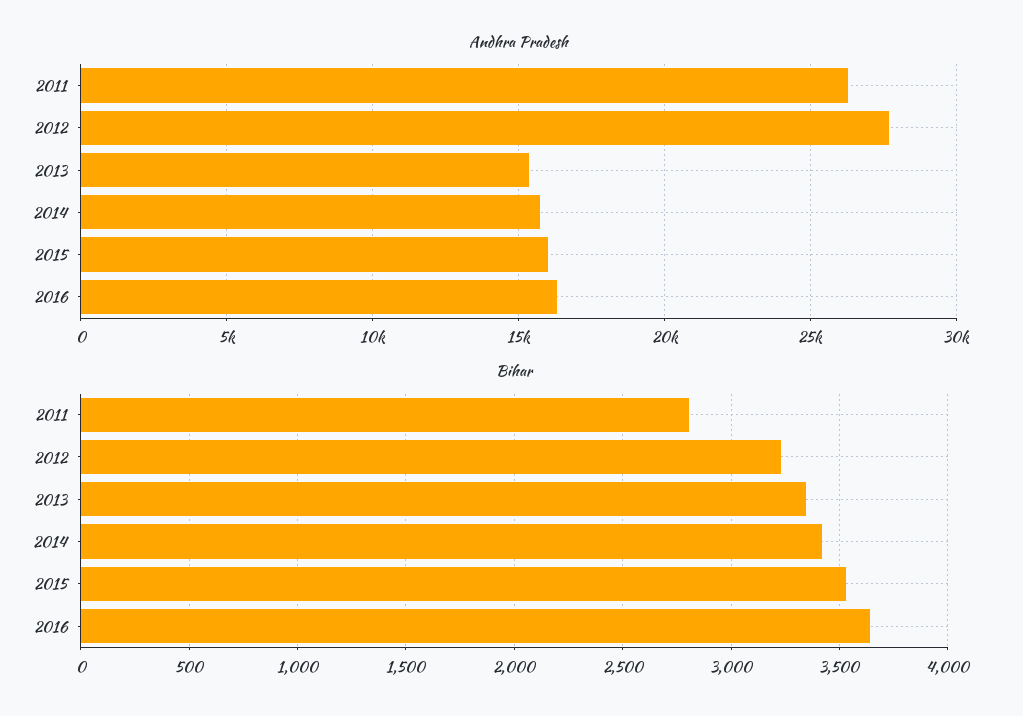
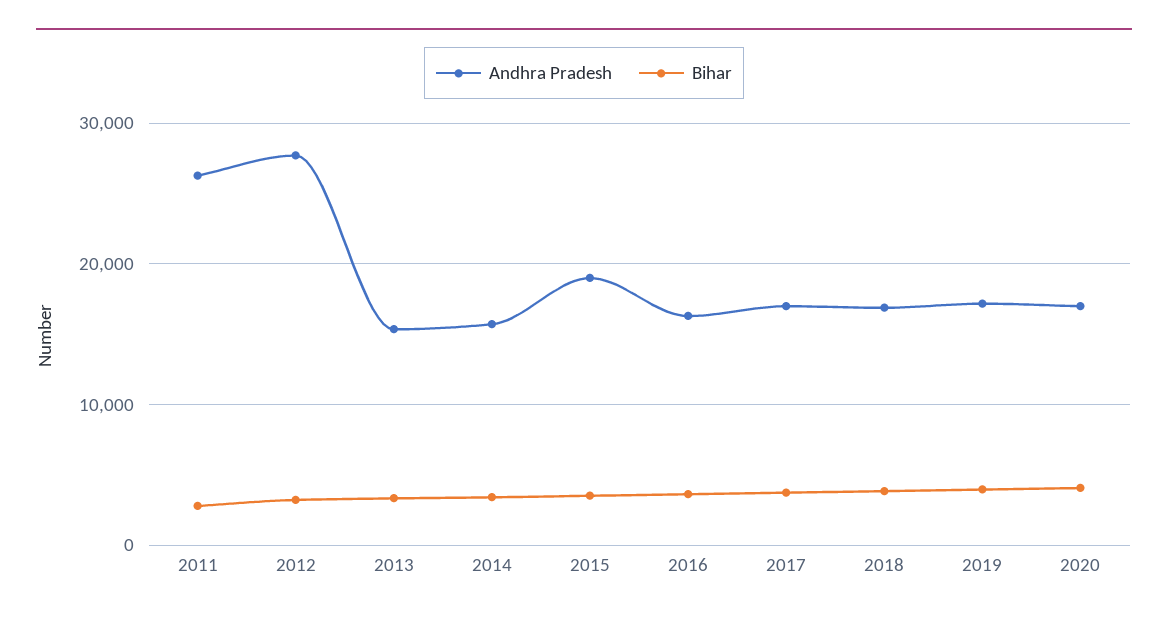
Andhra Pradesh, 2015: 16000 -> 19000
Andhra Pradesh, 2017: none -> 17000
Bihar, 2017: none -> 4000
Andhra Pradesh, 2018: none -> 17000
Bihar, 2018: none -> 4000
Andhra Pradesh, 2019: none -> 17000
Bihar, 2019: none -> 4000
Andhra Pradesh, 2020: none -> 17000
Bihar, 2020: none -> 4000

